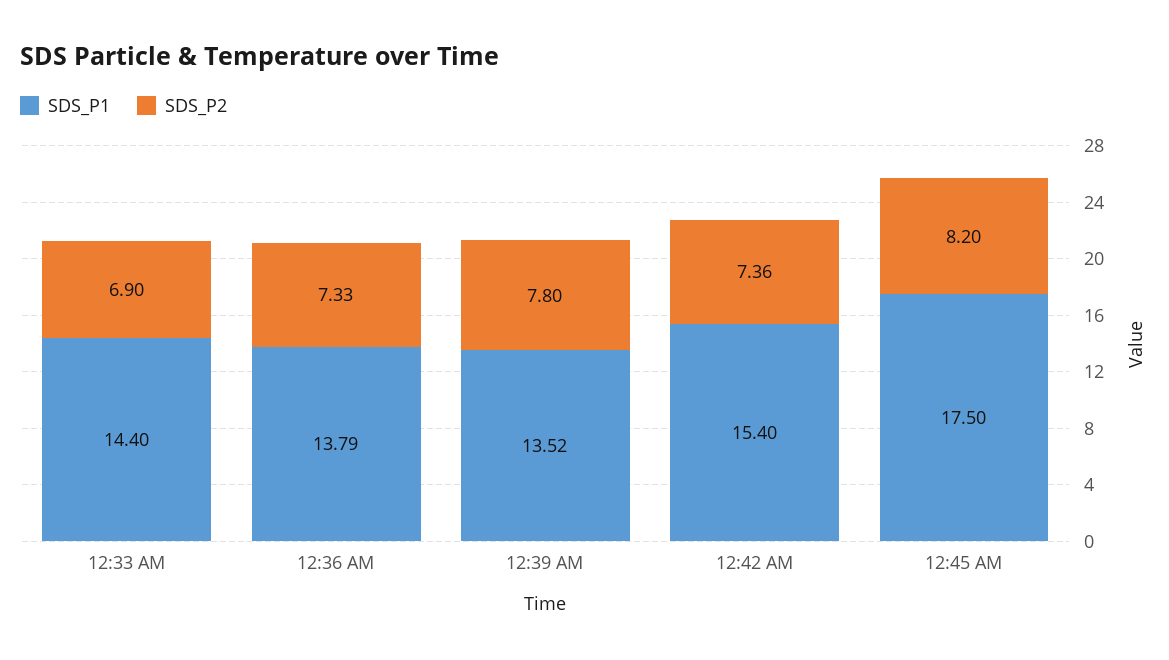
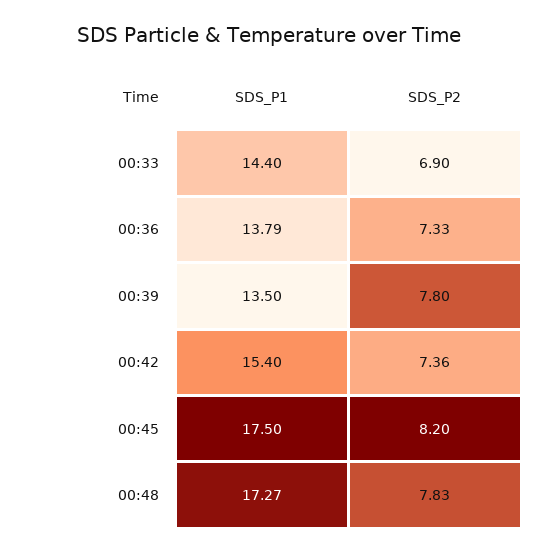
SDS_P1, 12:39 AM: 13.52 -> 13.5
SDS_P1, 00:48: none -> 17.27
SDS_P2, 00:48: none -> 7.83

